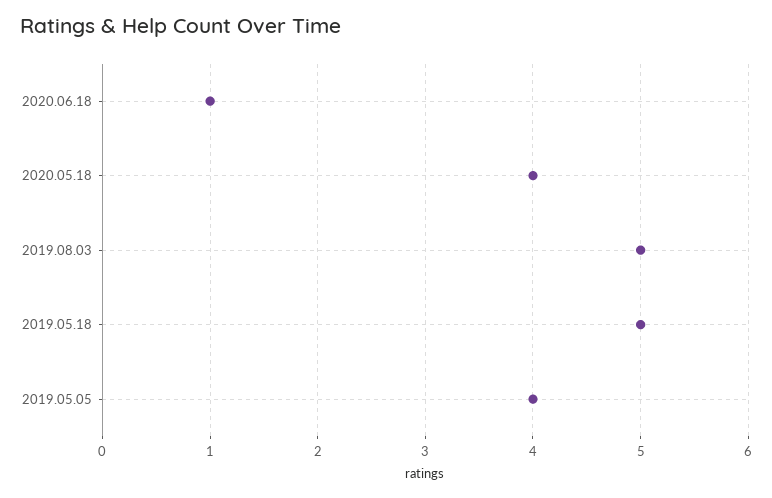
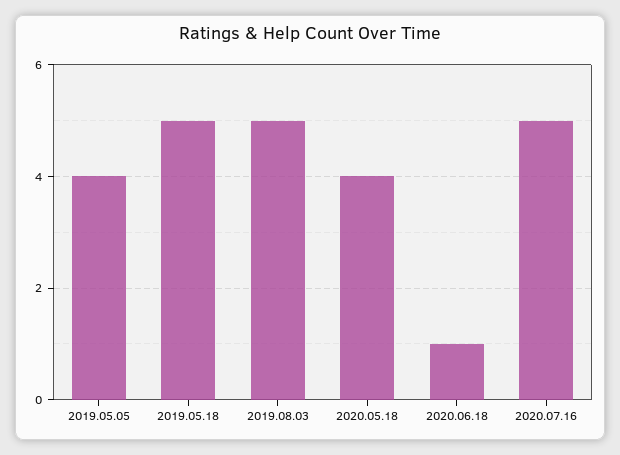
2020.07.16: none -> 5

